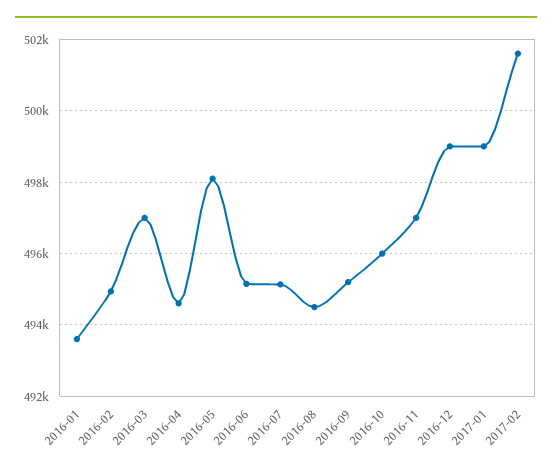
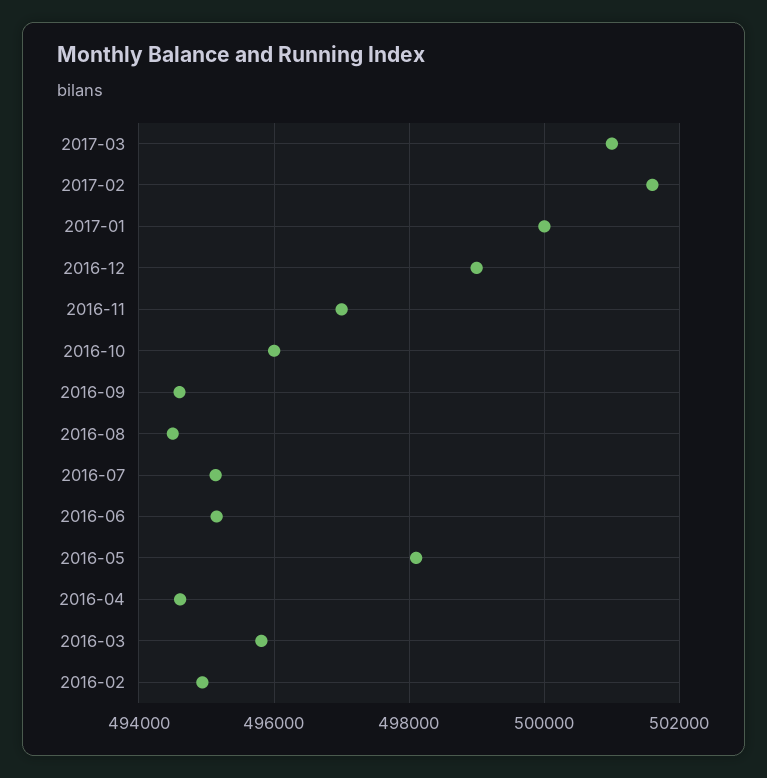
2016-01: 493600 -> none
2016-03: 497000 -> 495800
2016-09: 495200 -> 494600
2017-01: 499000 -> 500000
2017-03: none -> 501000

